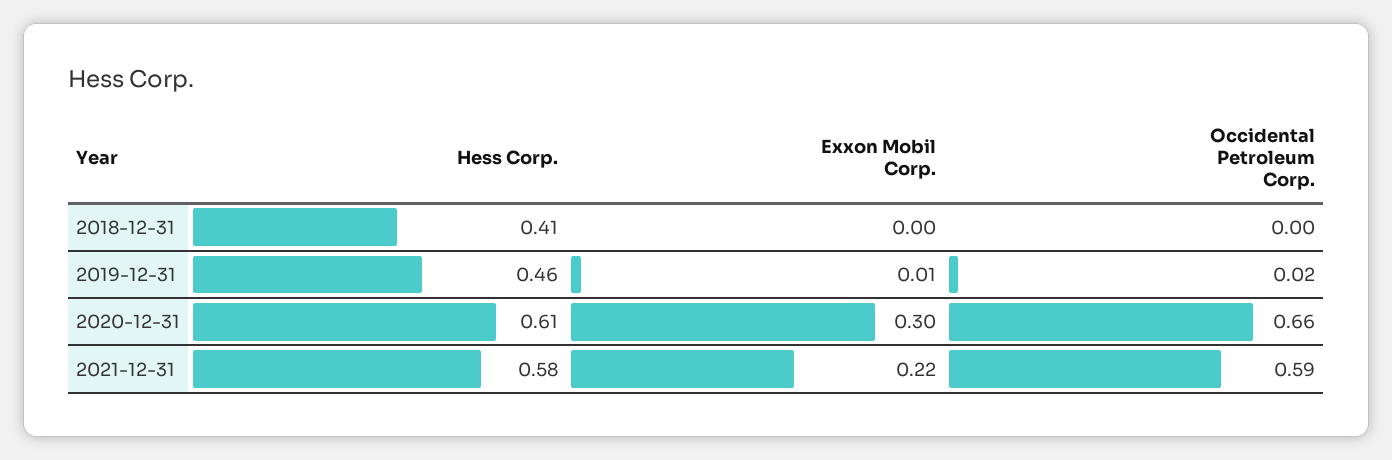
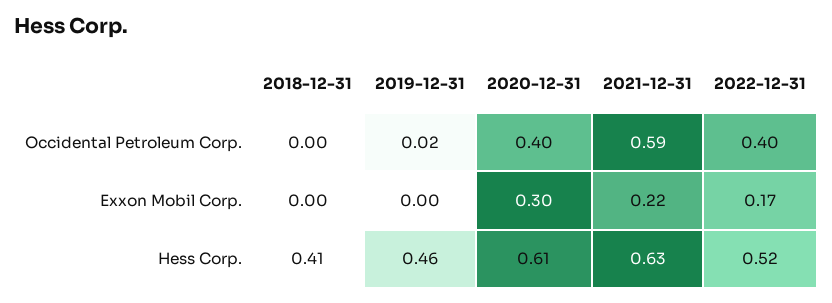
Exxon Mobil Corp., 2019-12-31: 0.01 -> 0
Occidental Petroleum Corp., 2020-12-31: 0.66 -> 0.4
Hess Corp., 2021-12-31: 0.58 -> 0.63
Occidental Petroleum Corp., 2022-12-31: none -> 0.4
Exxon Mobil Corp., 2022-12-31: none -> 0.17
Hess Corp., 2022-12-31: none -> 0.52

